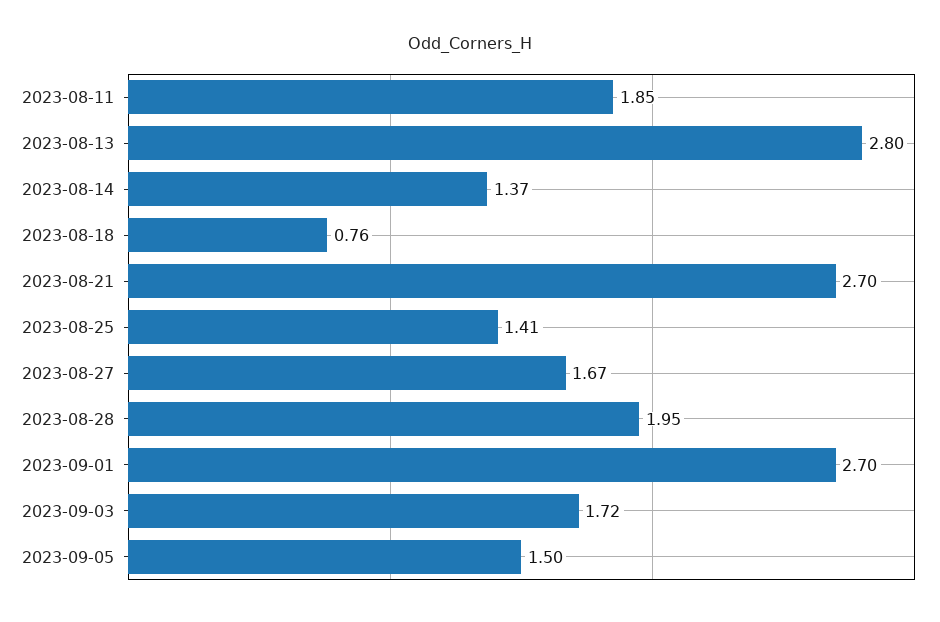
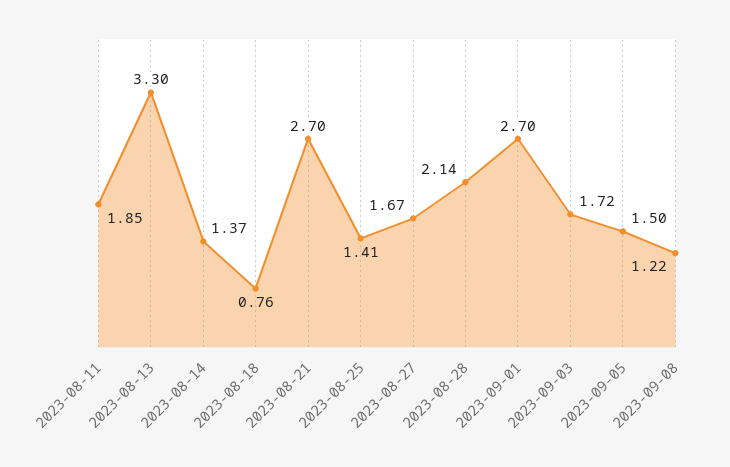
2023-08-13: 2.8 -> 3.3
2023-08-28: 1.95 -> 2.14
2023-09-08: none -> 1.22

